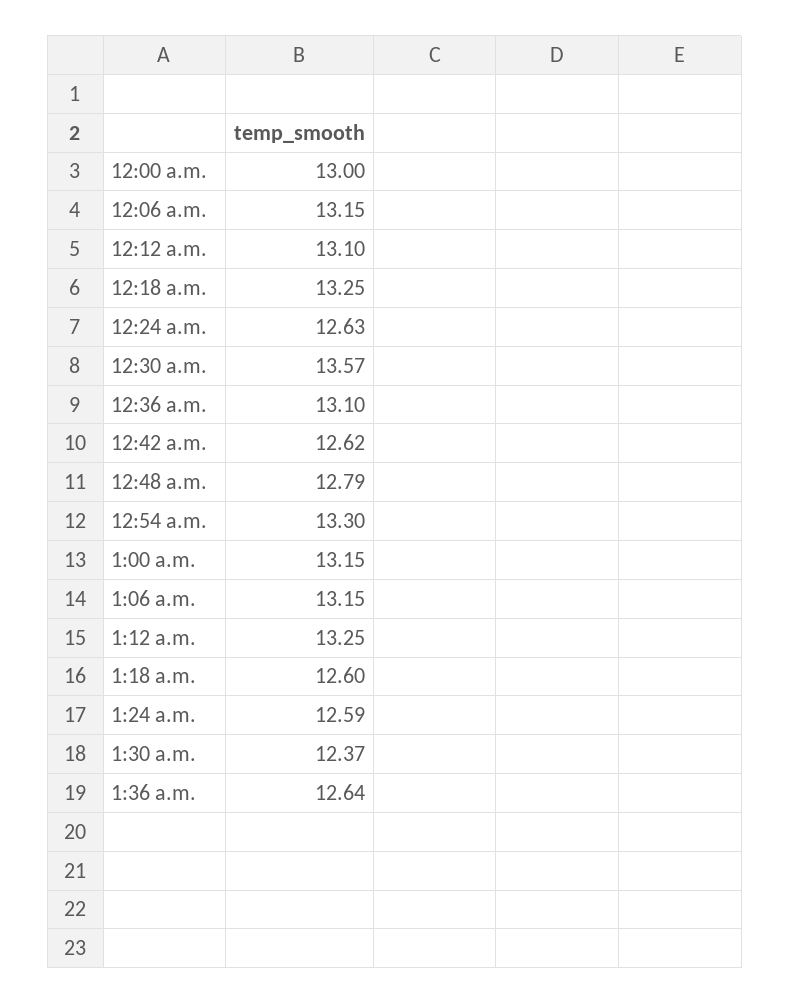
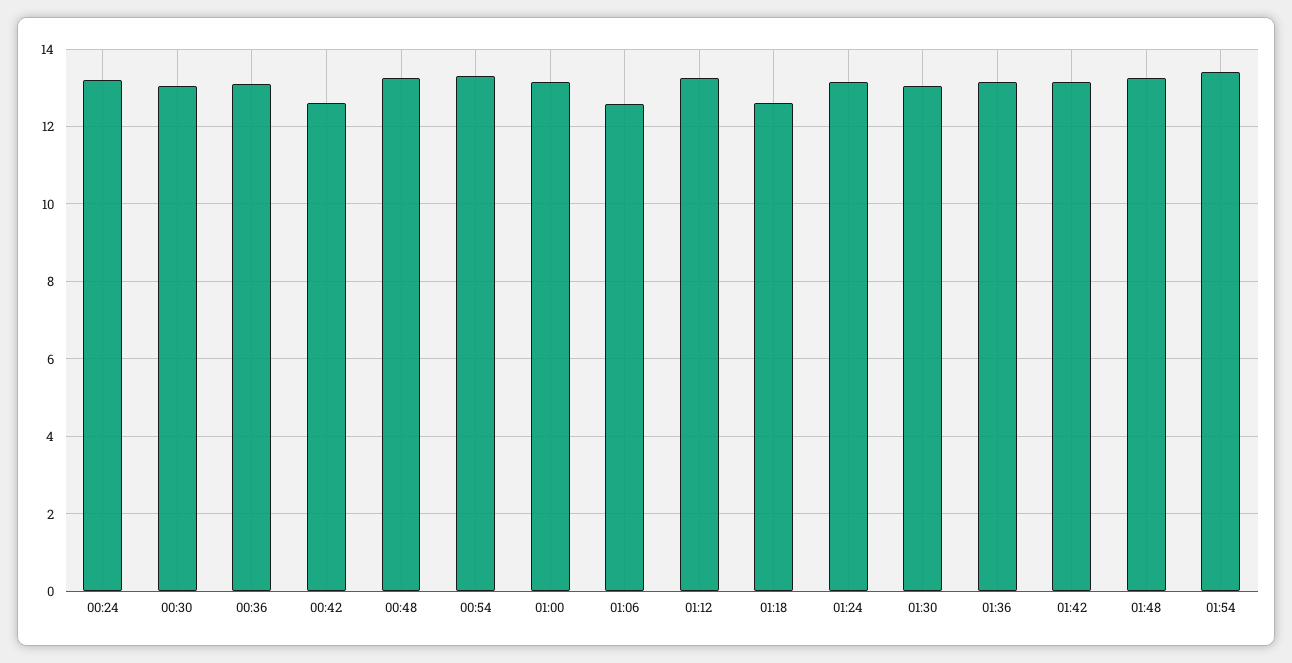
12:00 a.m.: 13 -> none
12:06 a.m.: 13.15 -> none
12:12 a.m.: 13.1 -> none
12:18 a.m.: 13.25 -> none
12:24 a.m.: 12.63 -> 13.2
12:30 a.m.: 13.57 -> 13
12:48 a.m.: 12.79 -> 13.2
1:06 a.m.: 13.15 -> 12.6
1:24 a.m.: 12.59 -> 13.2
1:30 a.m.: 12.37 -> 13
1:36 a.m.: 12.64 -> 13.2
01:42: none -> 13.2
01:48: none -> 13.2
01:54: none -> 13.4

